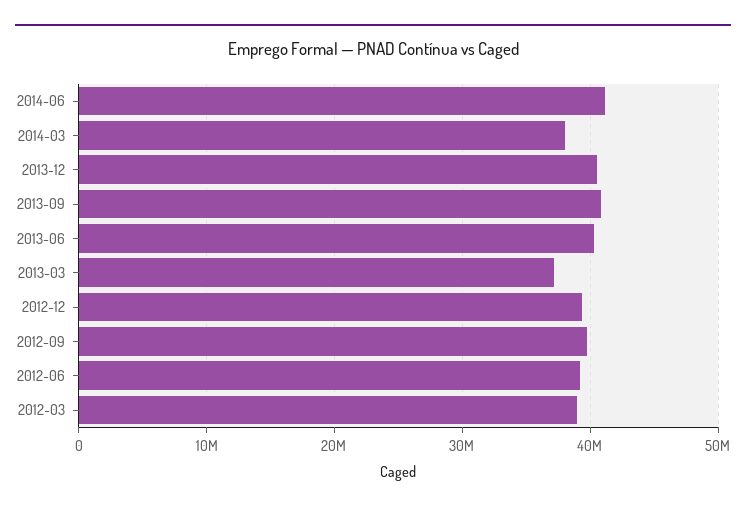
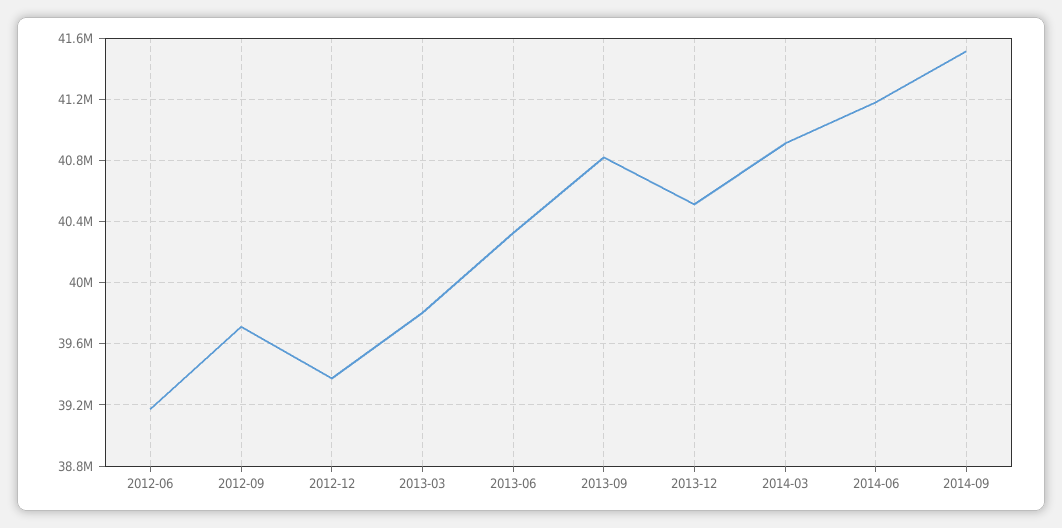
2014-03: 38000000 -> 40900000
2013-03: 37000000 -> 39800000
2012-03: 39000000 -> none
2014-09: none -> 41500000

